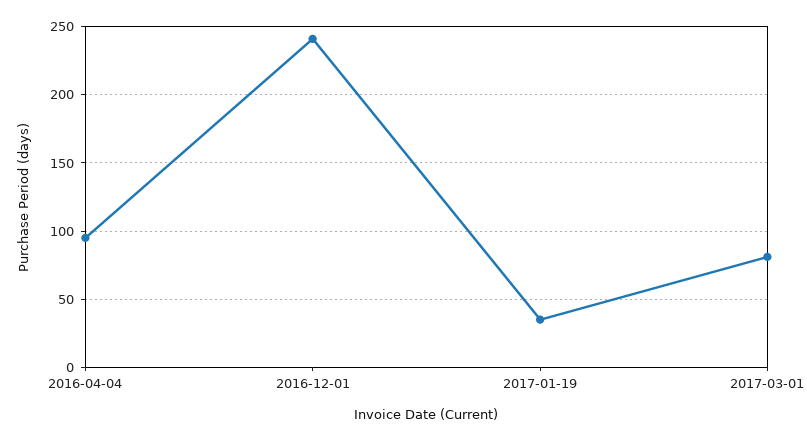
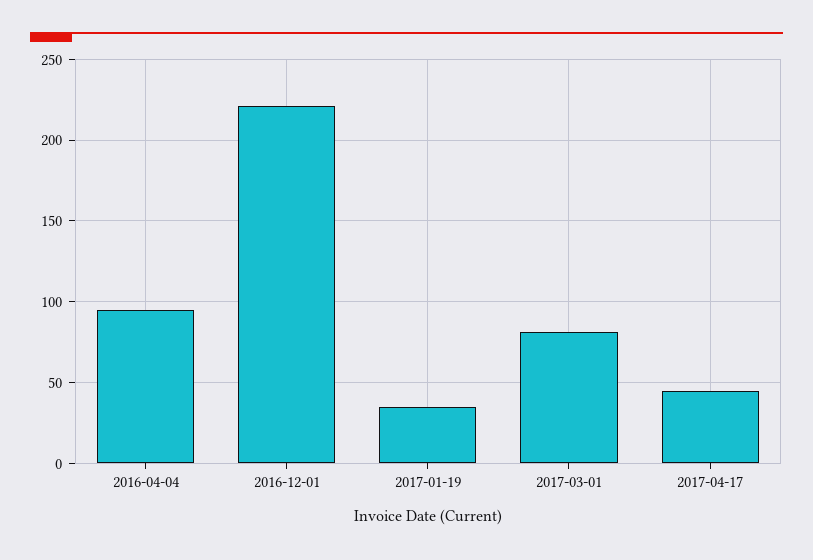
2016-12-01: 240 -> 220
2017-04-17: none -> 45

